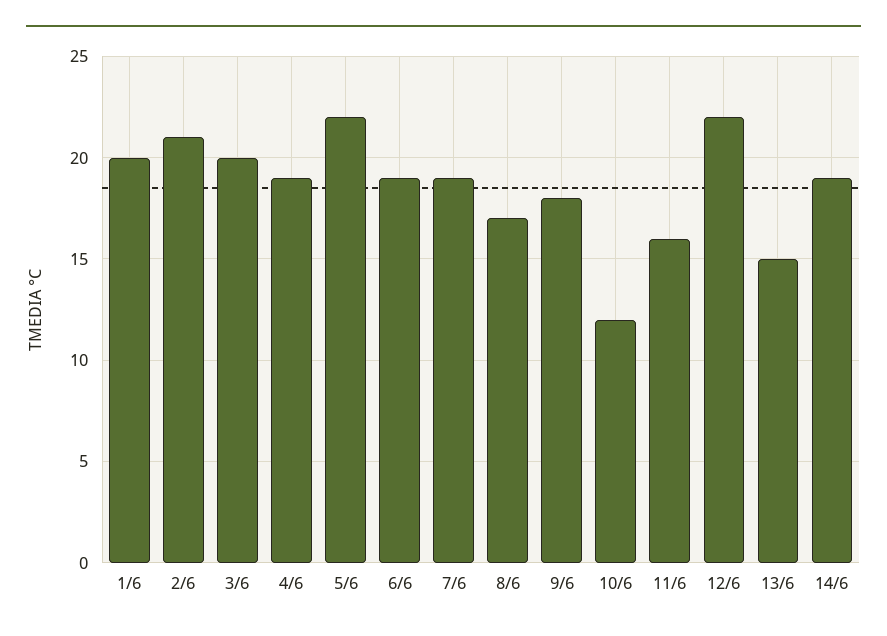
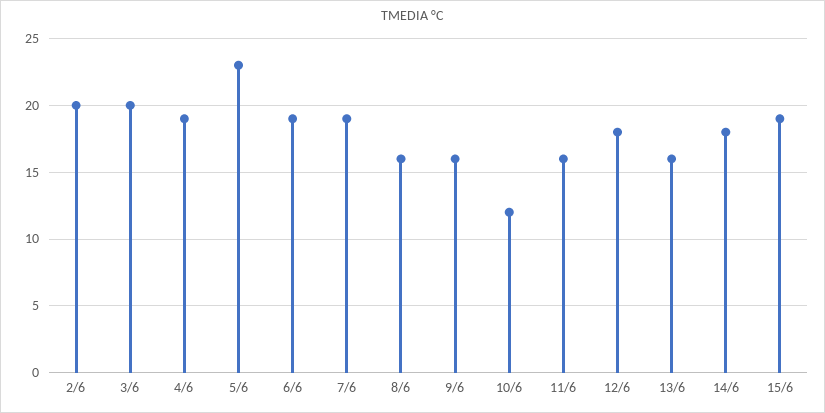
1/6: 20 -> none
2/6: 21 -> 20
5/6: 22 -> 23
8/6: 17 -> 16
9/6: 18 -> 16
12/6: 22 -> 18
13/6: 15 -> 16
14/6: 19 -> 18
15/6: none -> 19

